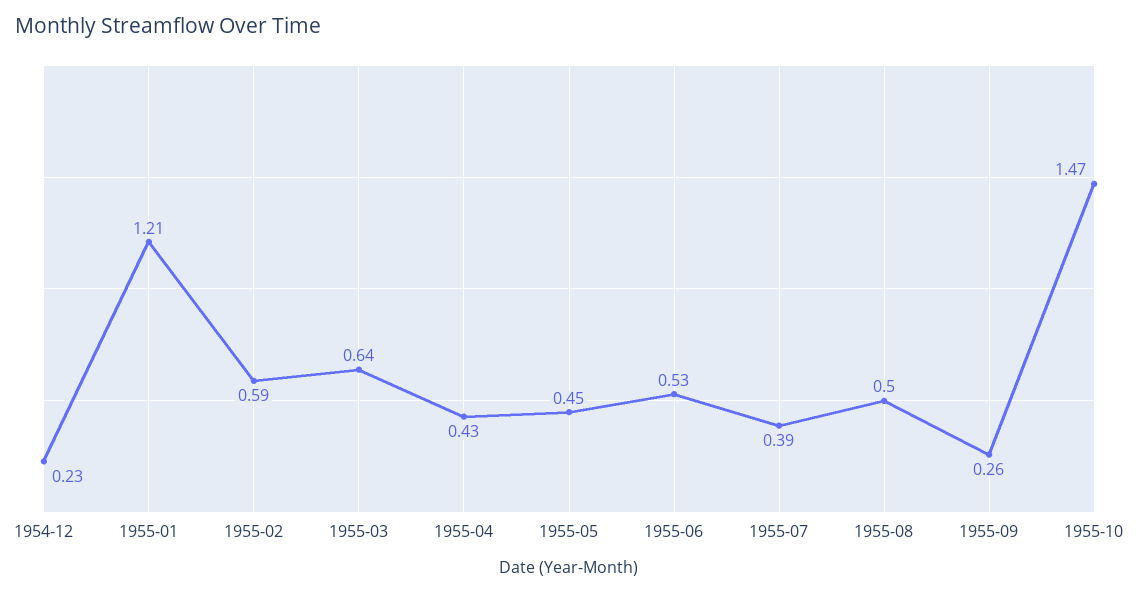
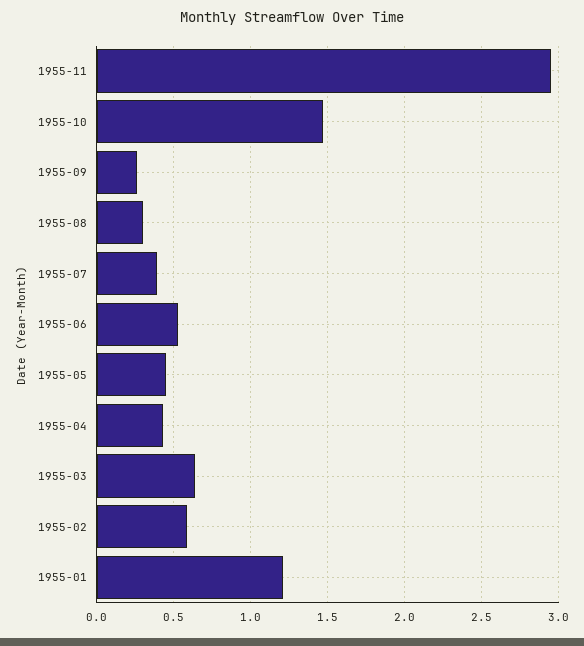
1954-12: 0.23 -> none
1955-08: 0.5 -> 0.3
1955-11: none -> 2.95

